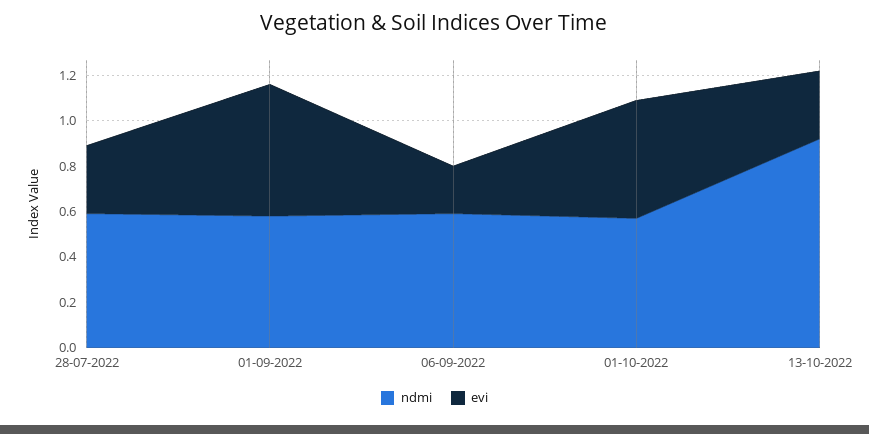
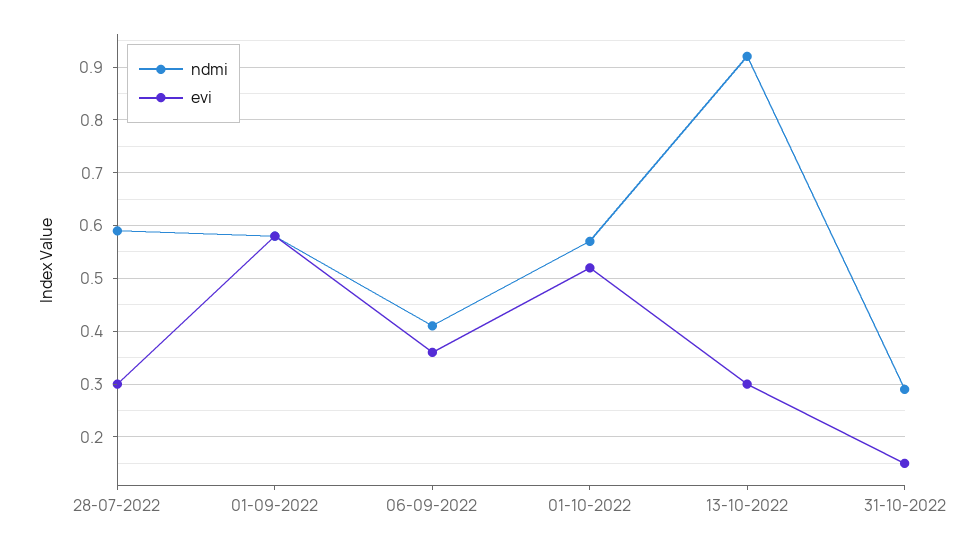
ndmi, 06-09-2022: 0.6 -> 0.4
evi, 06-09-2022: 0.2 -> 0.35
ndmi, 31-10-2022: none -> 0.3
evi, 31-10-2022: none -> 0.15

